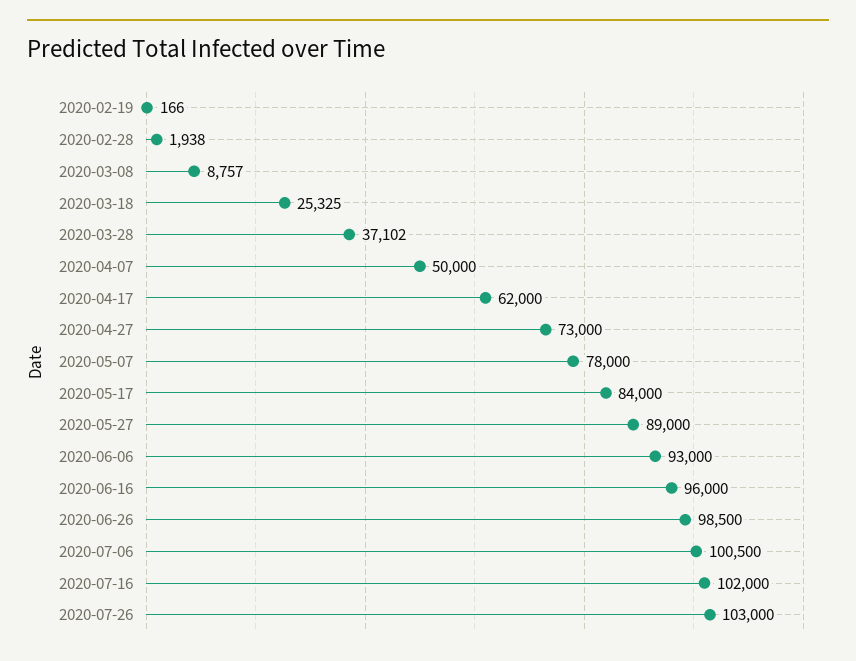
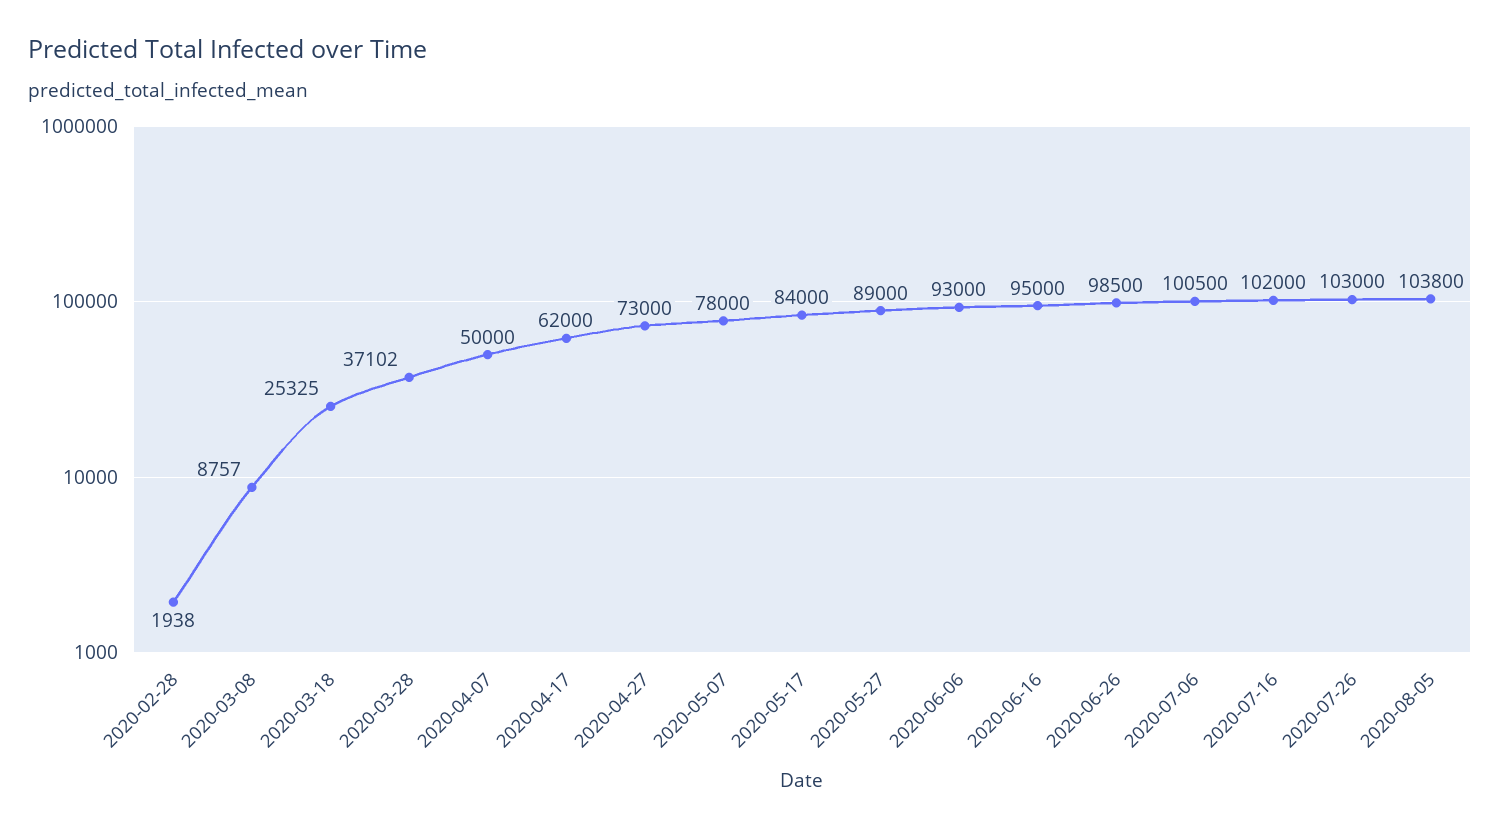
2020-02-19: 166 -> none
2020-06-16: 96000 -> 95000
2020-08-05: none -> 103800

